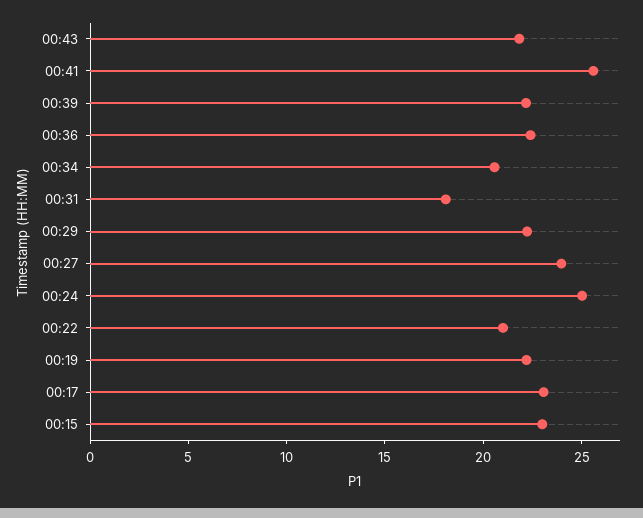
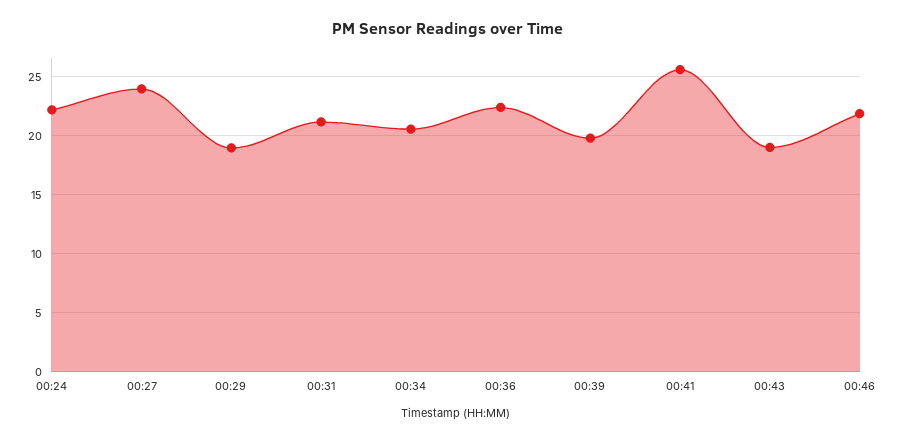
00:43: 22 -> 19
00:39: 22 -> 20
00:31: 18 -> 21
00:29: 22 -> 19
00:24: 25 -> 22
00:22: 21 -> none
00:19: 22 -> none
00:17: 23 -> none
00:15: 23 -> none
00:46: none -> 22

